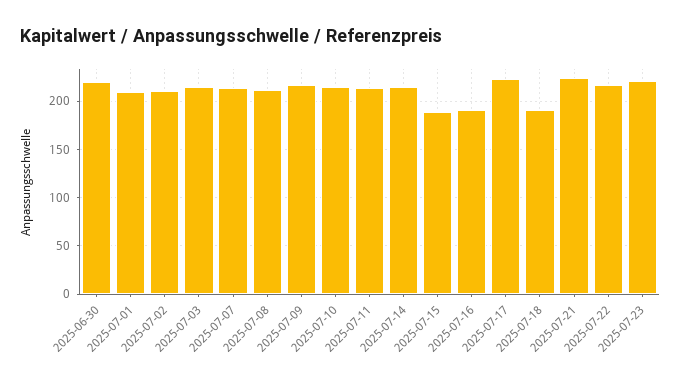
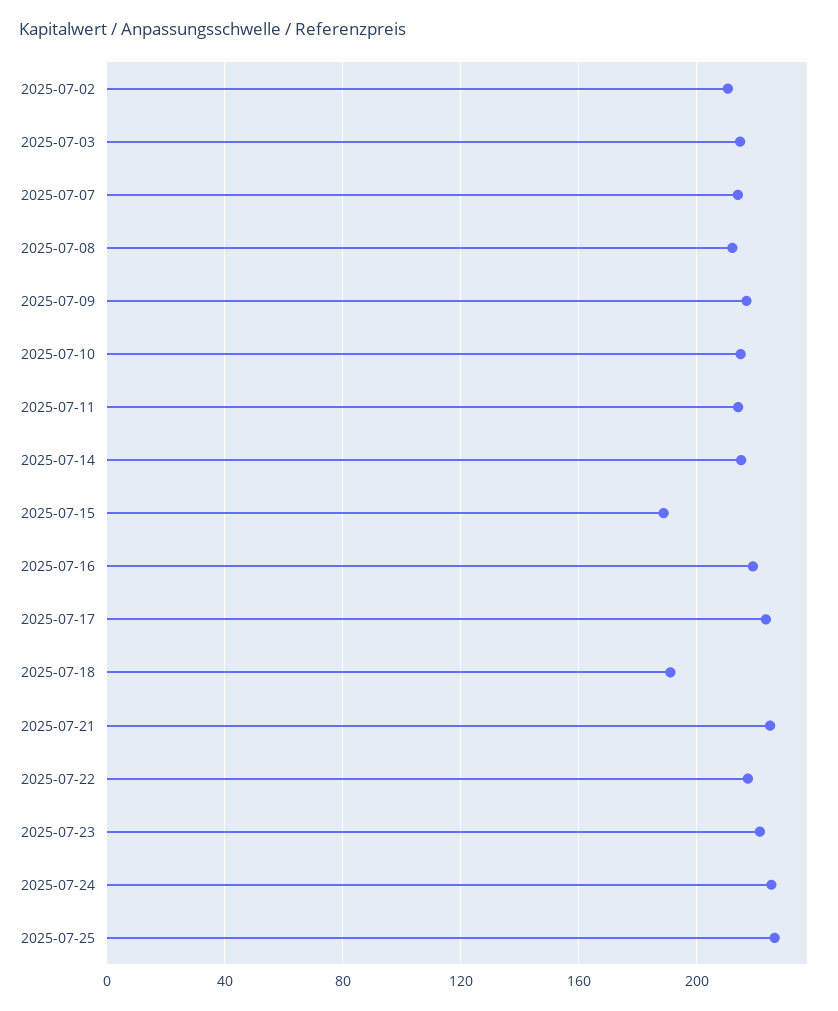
2025-06-30: 220 -> none
2025-07-01: 210 -> none
2025-07-16: 190 -> 220
2025-07-24: none -> 225
2025-07-25: none -> 225

